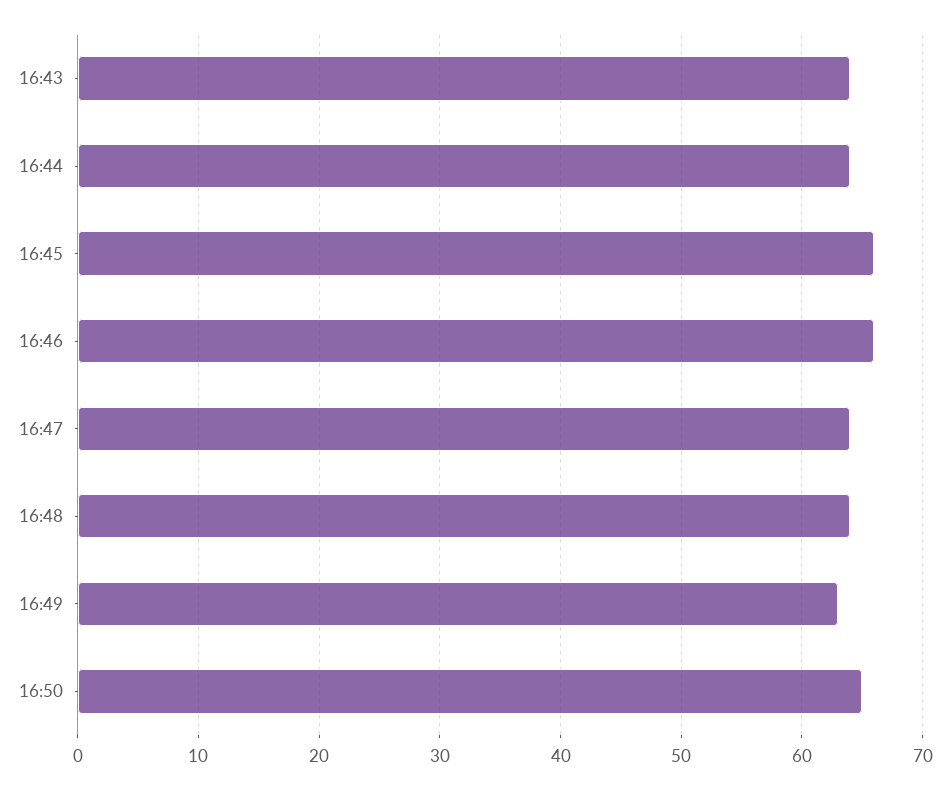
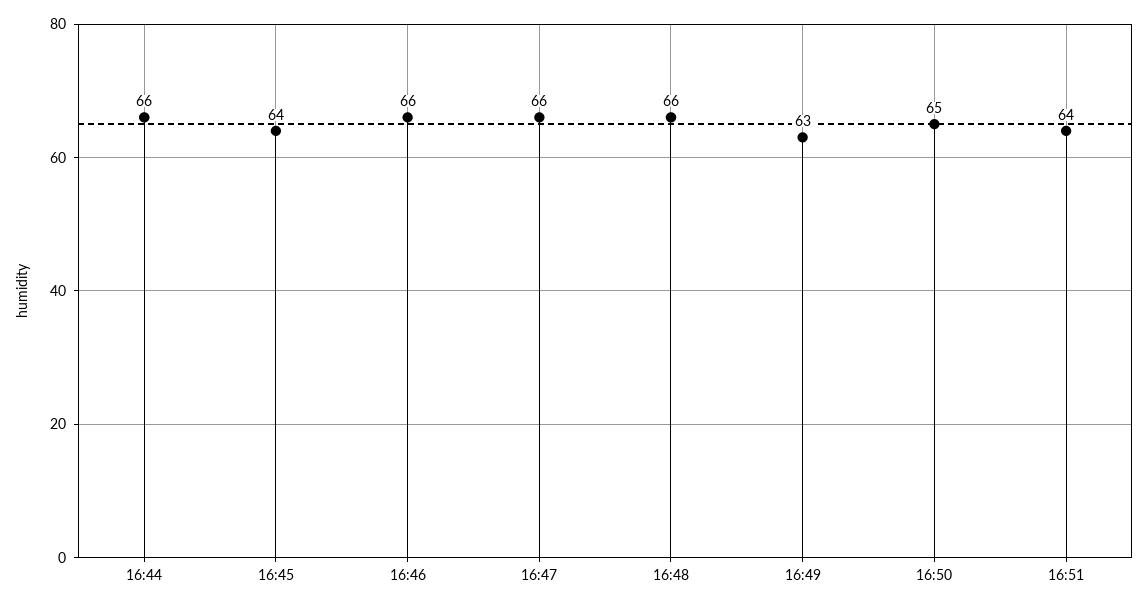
16:43: 64 -> none
16:44: 64 -> 66
16:45: 66 -> 64
16:47: 64 -> 66
16:48: 64 -> 66
16:51: none -> 64

